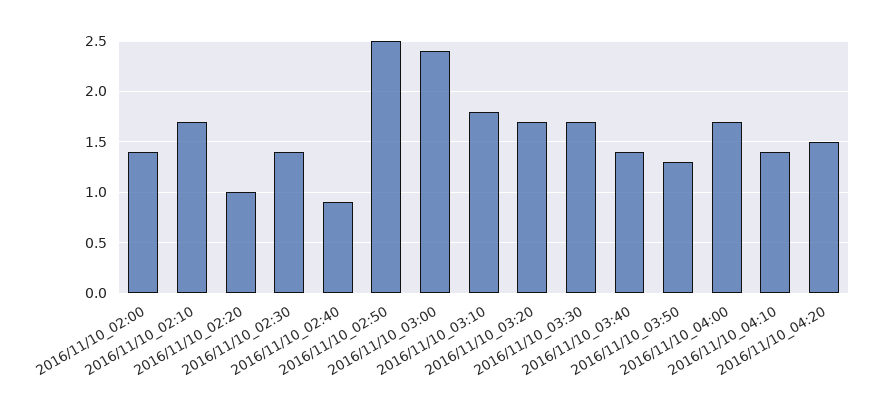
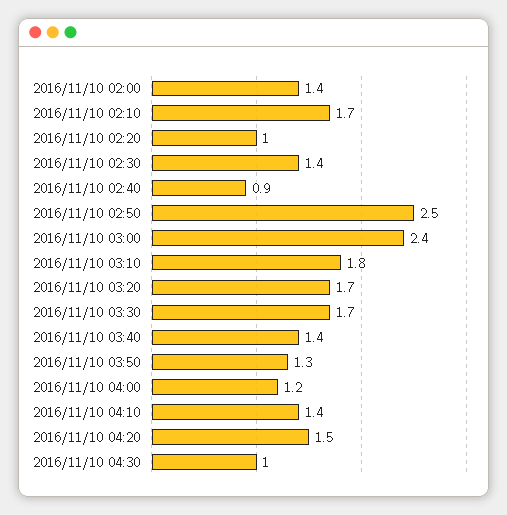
2016/11/10_04:00: 1.7 -> 1.2
2016/11/10 04:30: none -> 1

